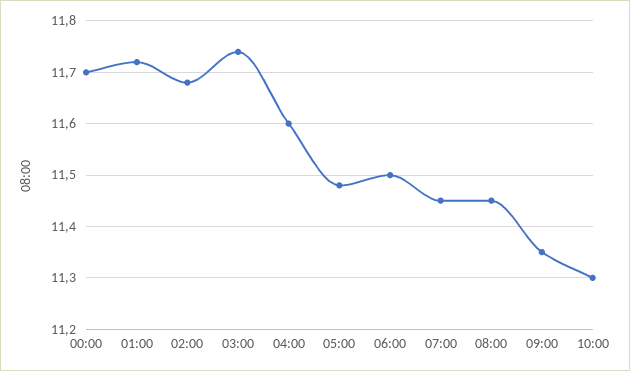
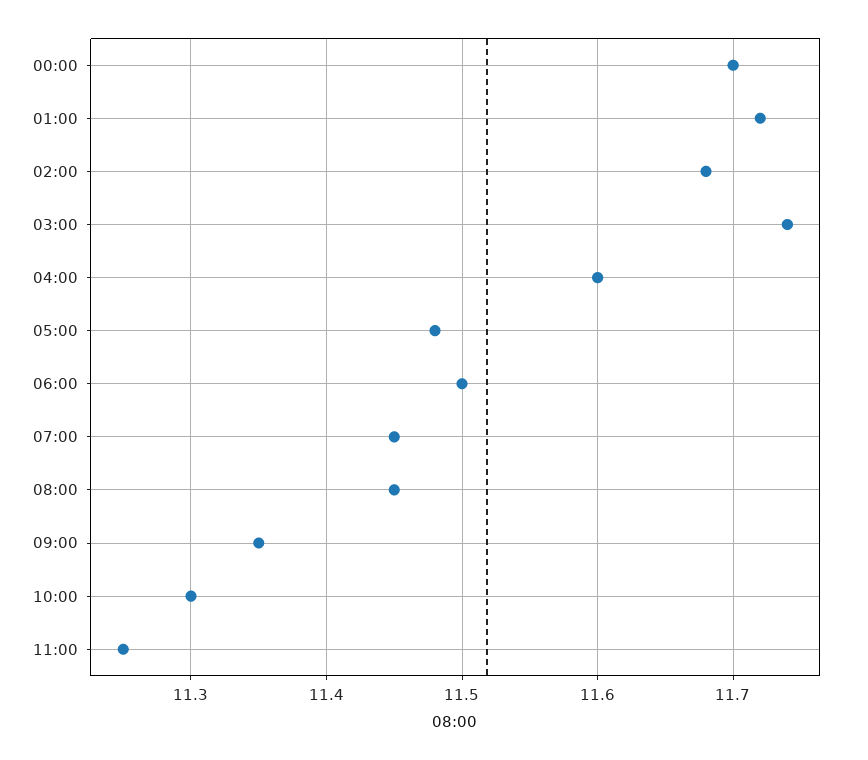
11:00: none -> 11.25

